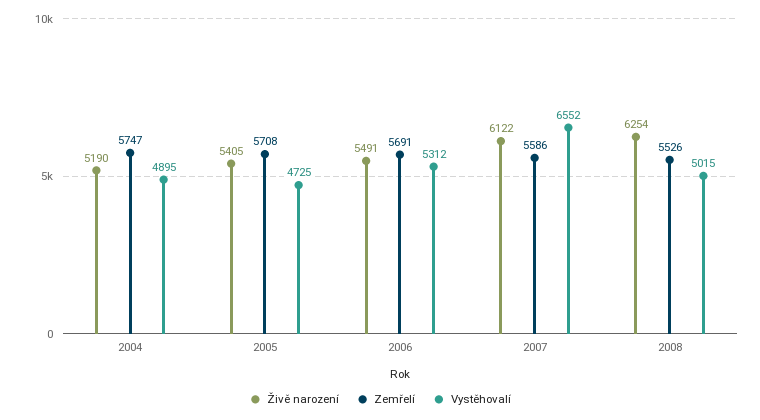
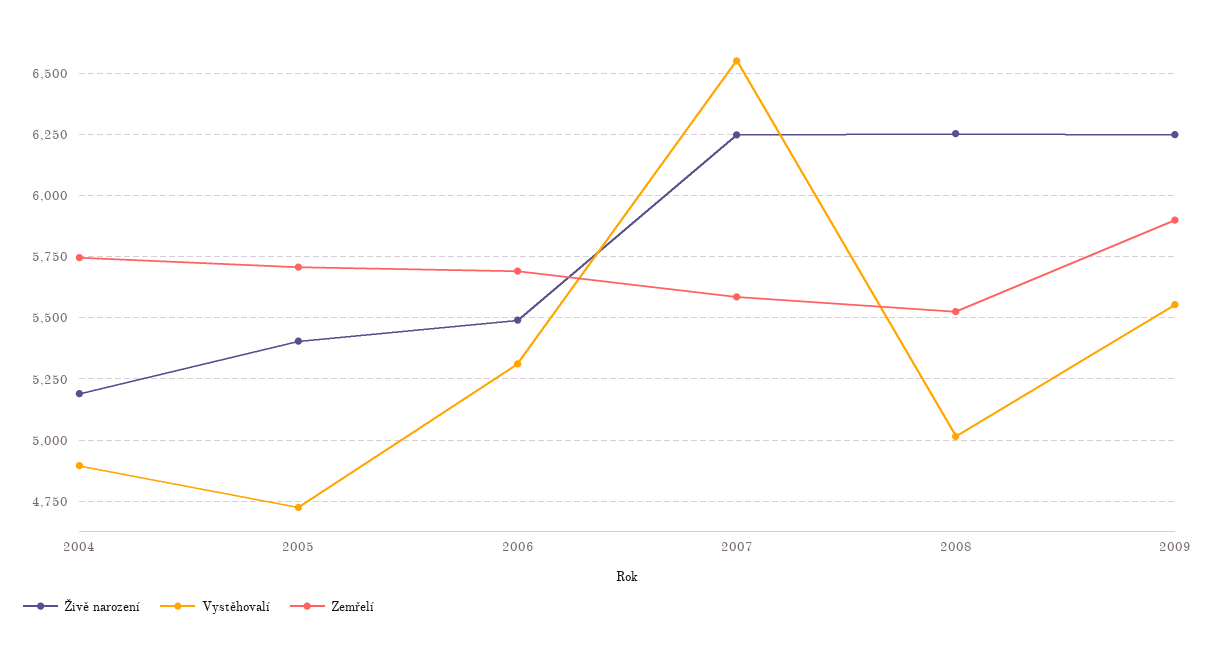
Živě narození, 2007: 6122 -> 6250
Živě narození, 2009: none -> 6250
Vystěhovalí, 2009: none -> 5550
Zemřelí, 2009: none -> 5900

